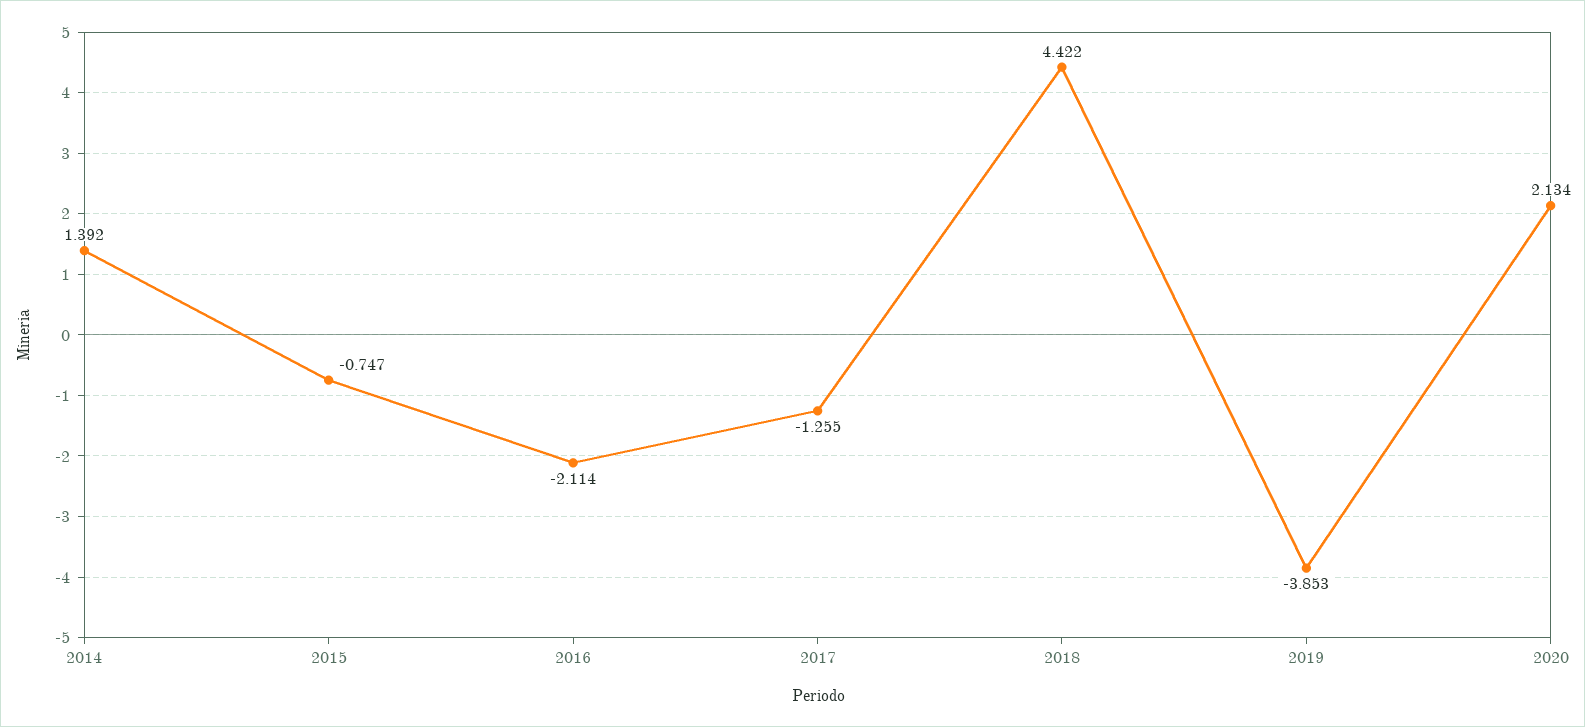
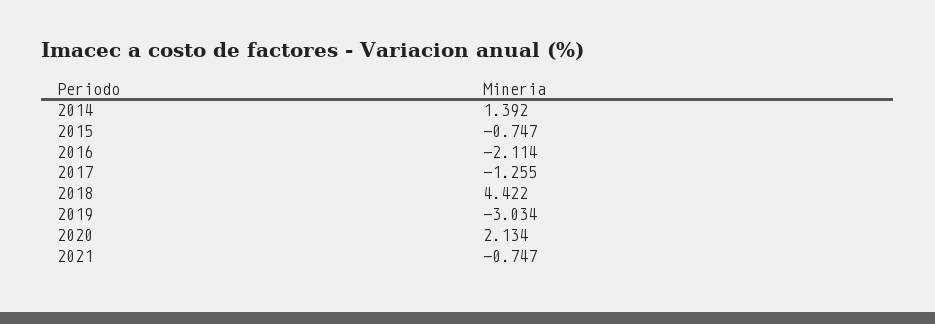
2019: -3.853 -> -3.034
2021: none -> -0.747

